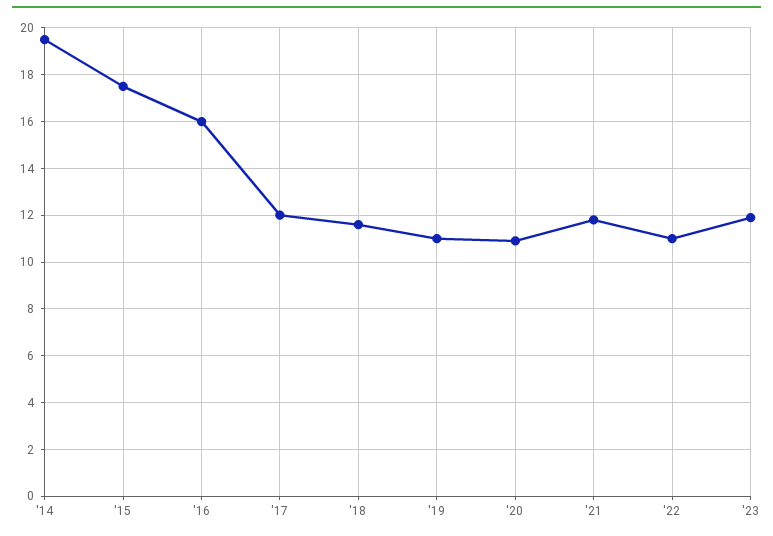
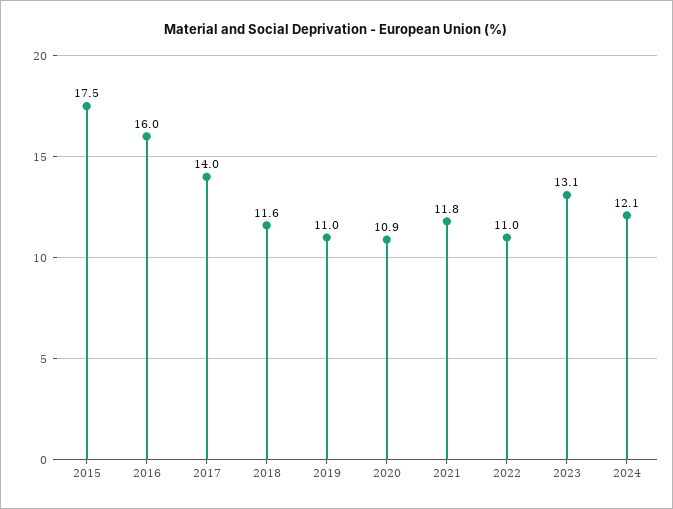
'14: 19.5 -> none
'17: 12 -> 14
'23: 12 -> 13.1
2024: none -> 12.1

